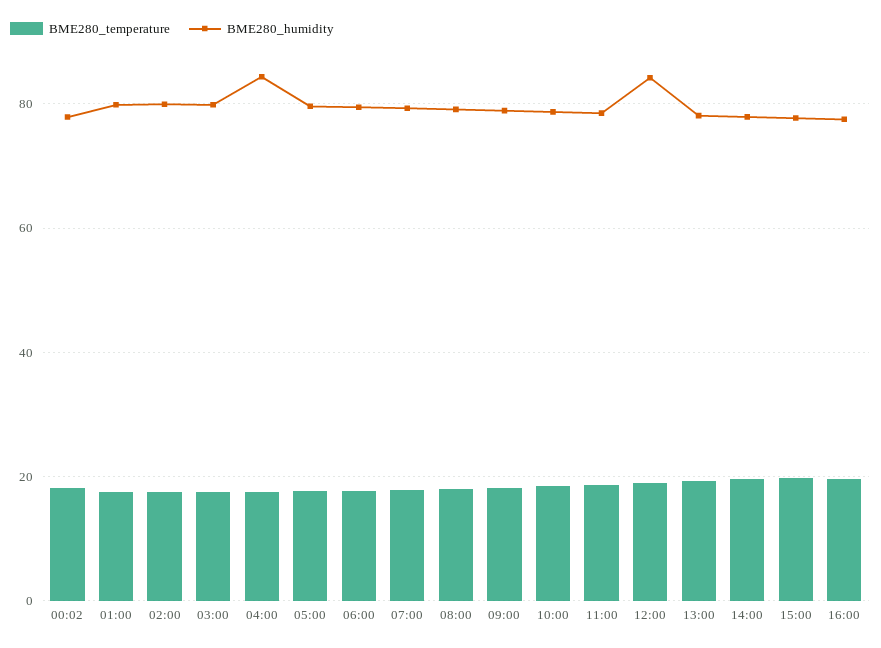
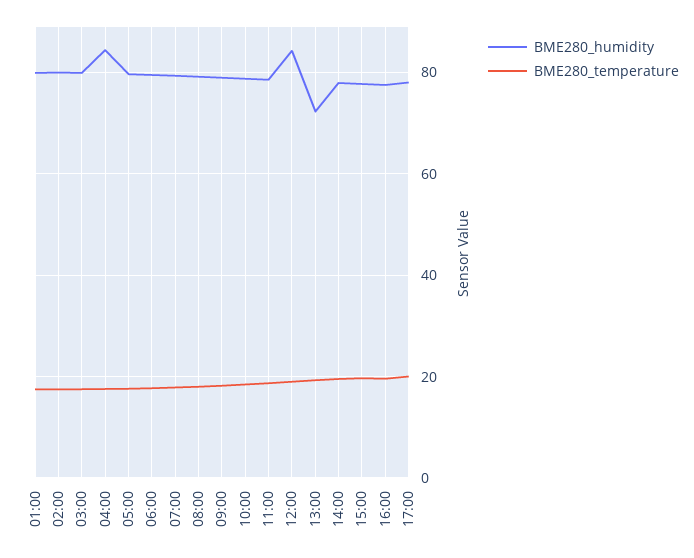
BME280_temperature, 00:02: 18 -> none
BME280_humidity, 00:02: 78 -> none
BME280_humidity, 13:00: 78 -> 72
BME280_humidity, 17:00: none -> 78
BME280_temperature, 17:00: none -> 20

